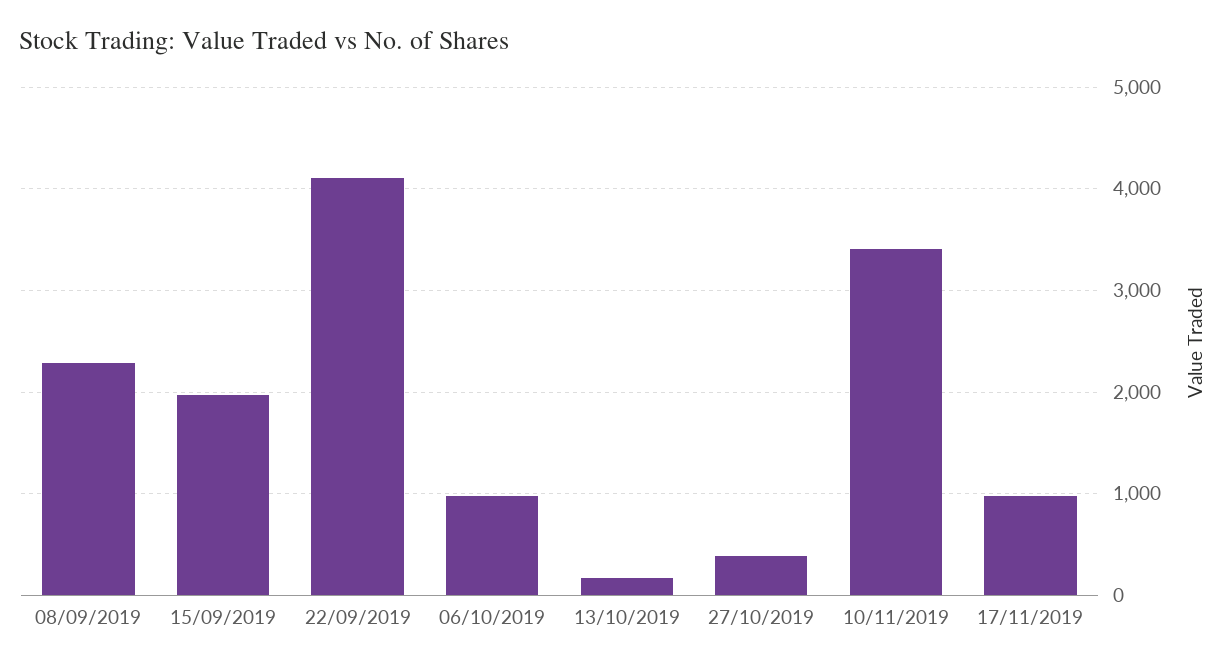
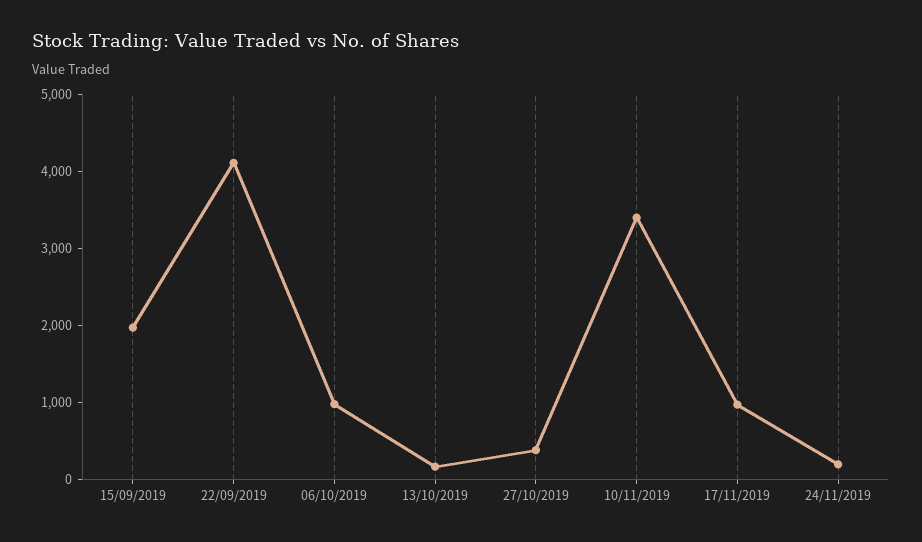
08/09/2019: 2300 -> none
24/11/2019: none -> 200

